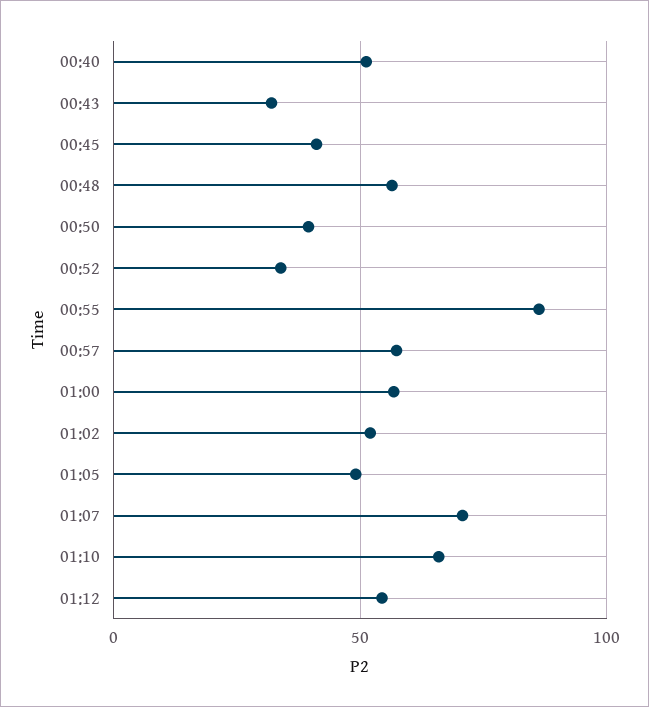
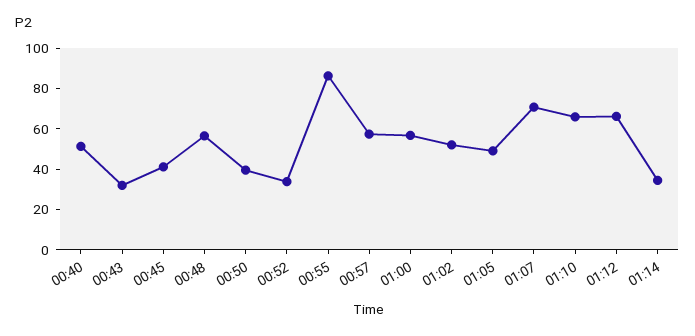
01:12: 55 -> 65
01:14: none -> 35

